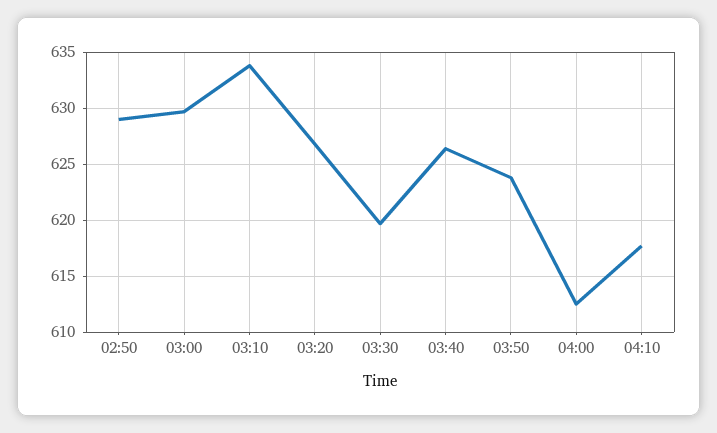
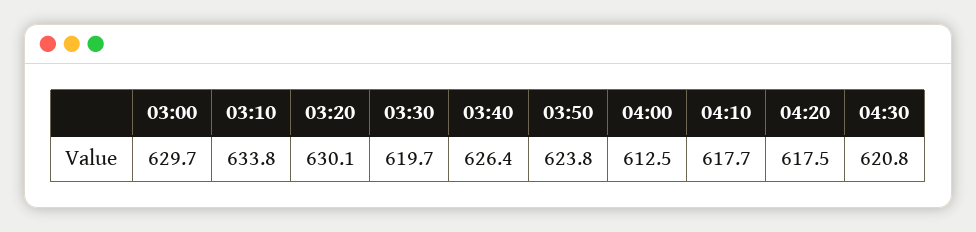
02:50: 629 -> none
03:20: 627 -> 630.1
04:20: none -> 617.5
04:30: none -> 620.8

